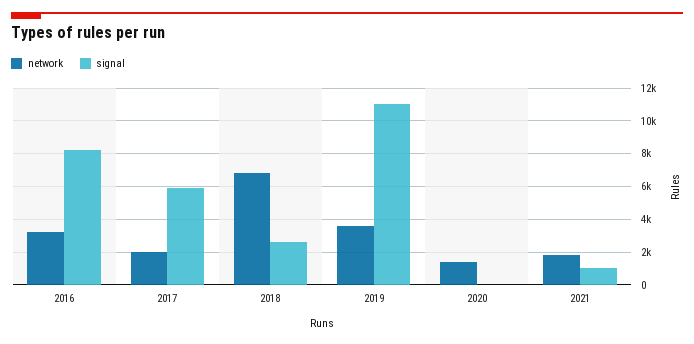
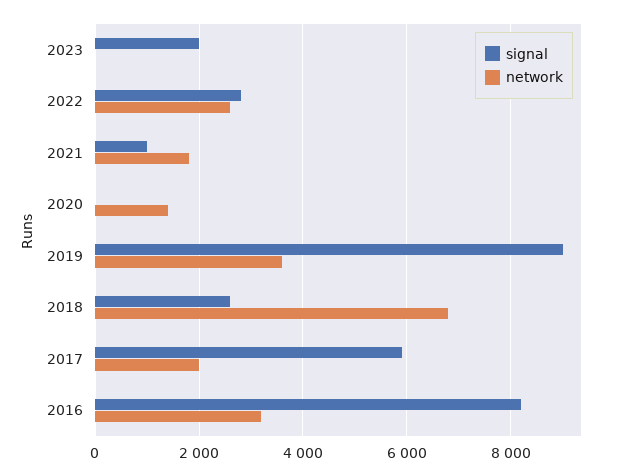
signal, 2019: 11000 -> 9000
signal, 2023: none -> 2000
network, 2023: none -> 0
signal, 2022: none -> 2800
network, 2022: none -> 2600

